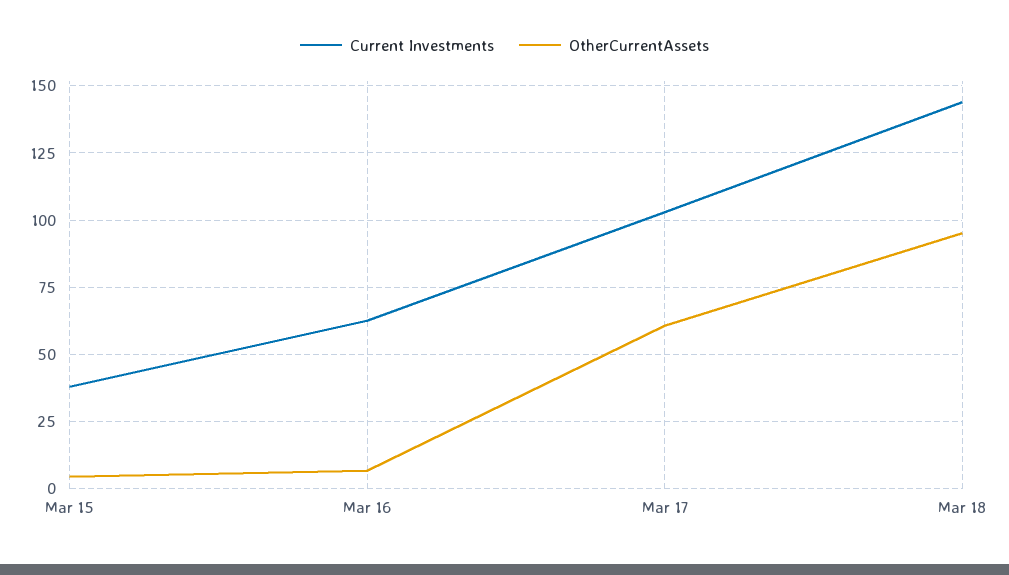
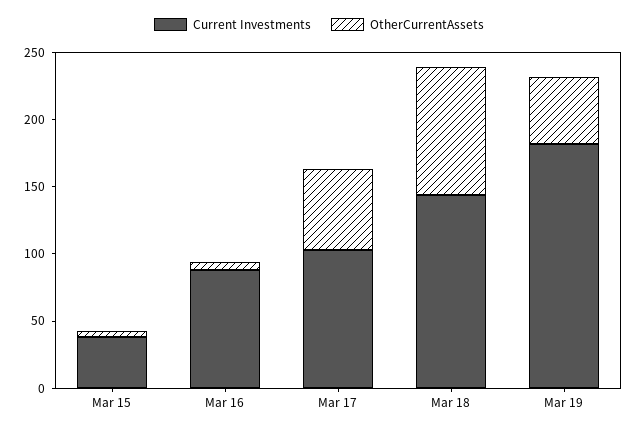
Current Investments, Mar 16: 62.5 -> 90
Current Investments, Mar 19: none -> 180
OtherCurrentAssets, Mar 19: none -> 50

